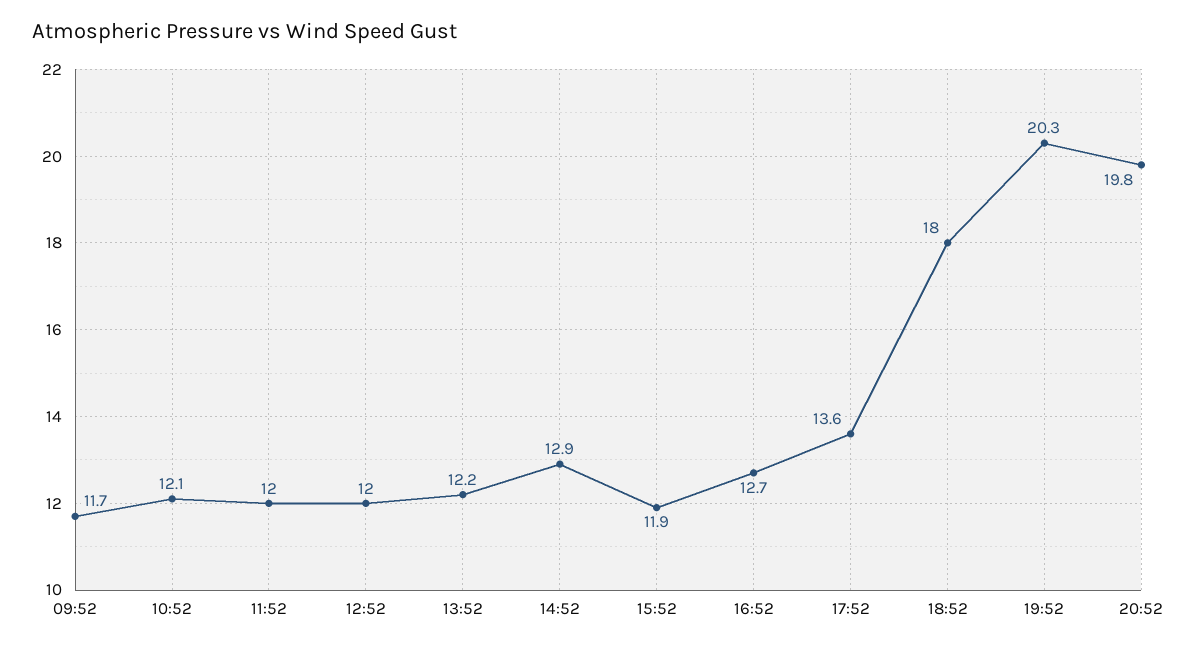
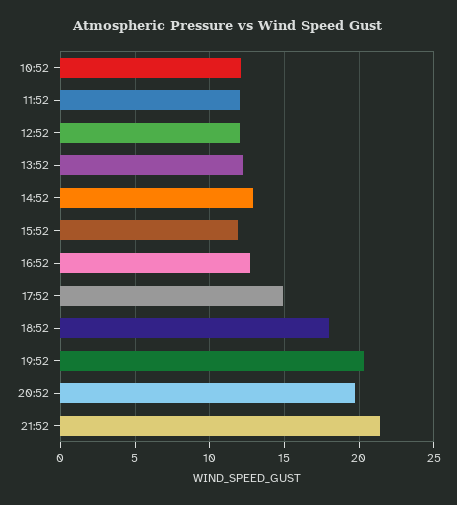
09:52: 11.7 -> none
17:52: 13.6 -> 15
21:52: none -> 21.5

